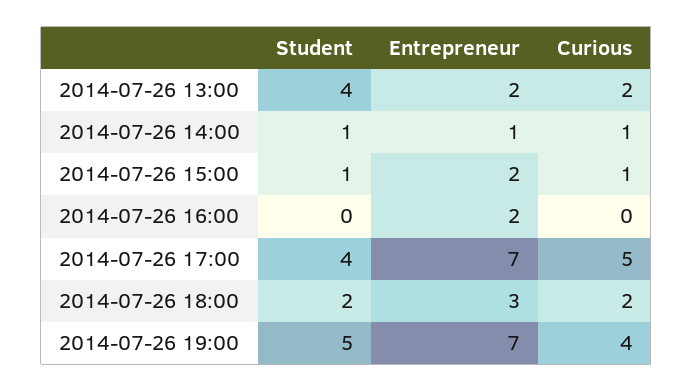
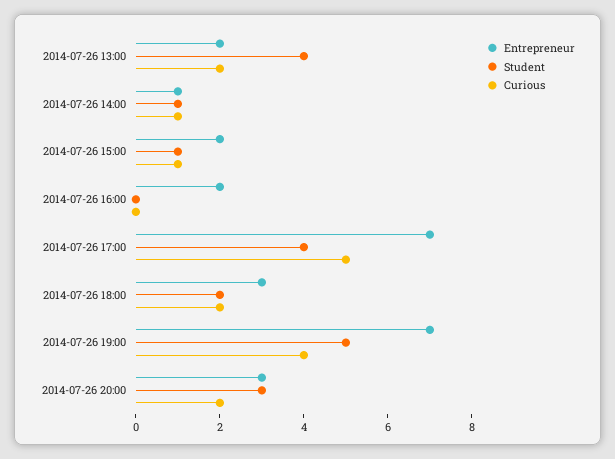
Entrepreneur, 2014-07-26 20:00: none -> 3
Student, 2014-07-26 20:00: none -> 3
Curious, 2014-07-26 20:00: none -> 2

